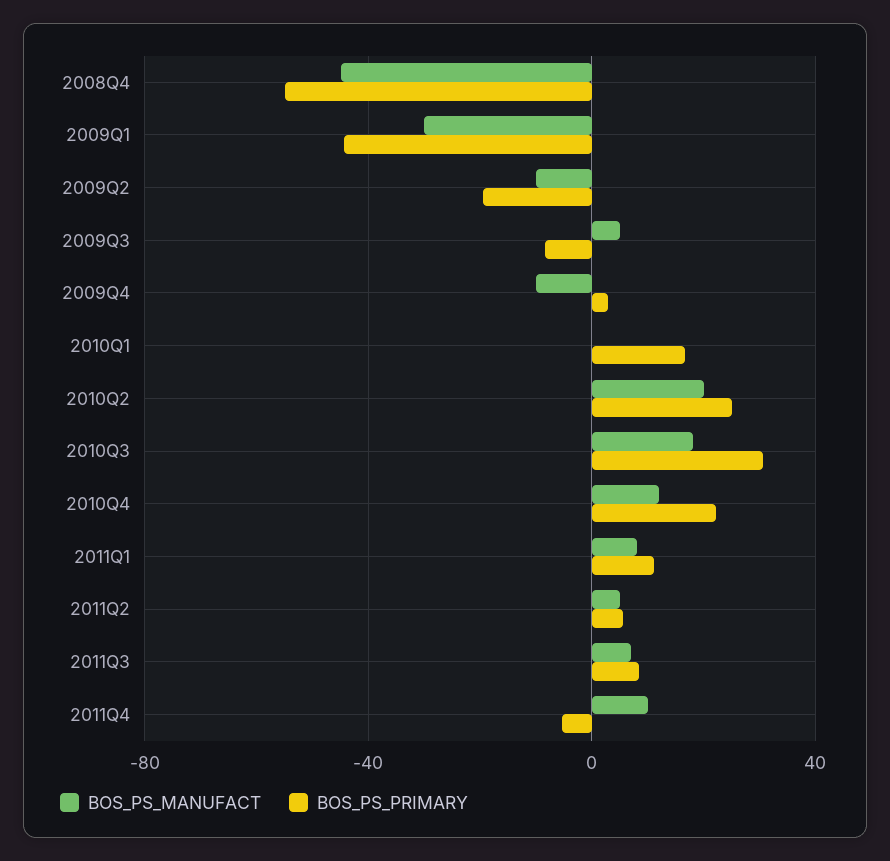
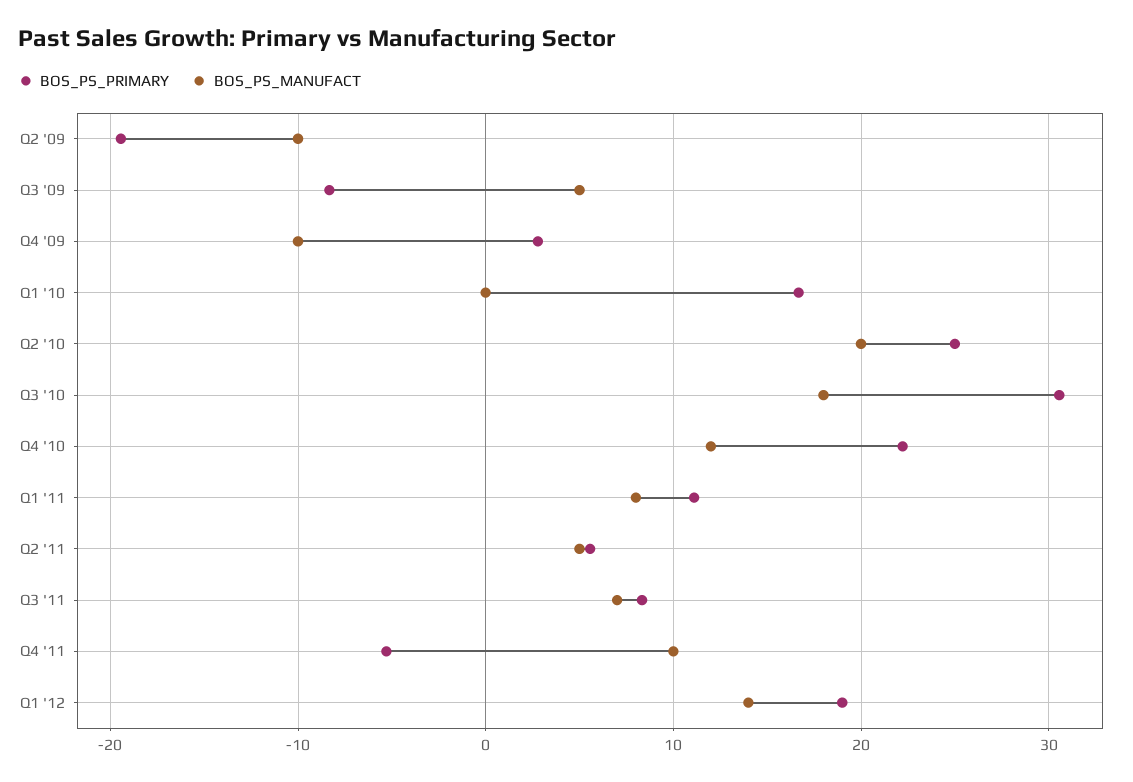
BOS_PS_MANUFACT, 2008Q4: -45 -> none
BOS_PS_PRIMARY, 2008Q4: -55 -> none
BOS_PS_MANUFACT, 2009Q1: -30 -> none
BOS_PS_PRIMARY, 2009Q1: -45 -> none
BOS_PS_PRIMARY, Q1 '12: none -> 19
BOS_PS_MANUFACT, Q1 '12: none -> 14

